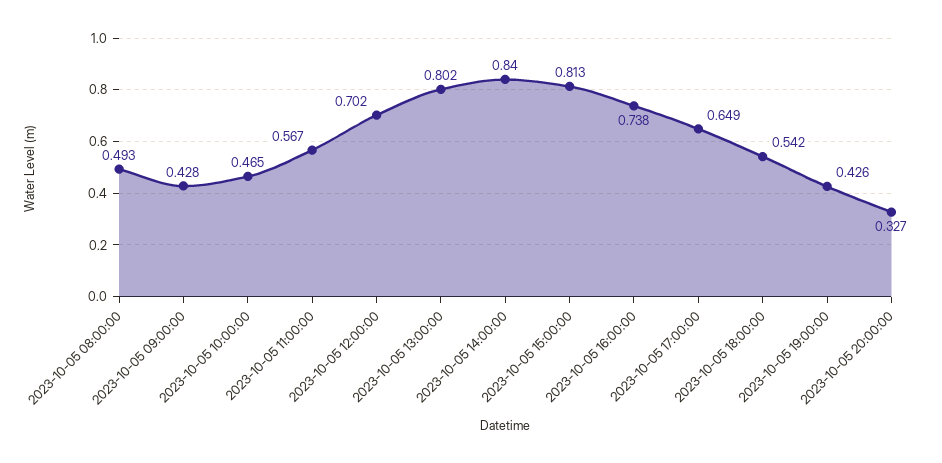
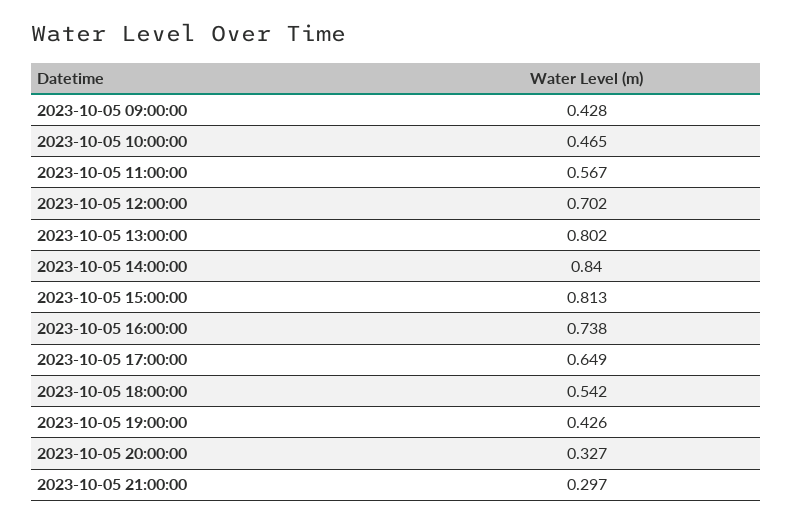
2023-10-05 08:00:00: 0.493 -> none
2023-10-05 21:00:00: none -> 0.297

